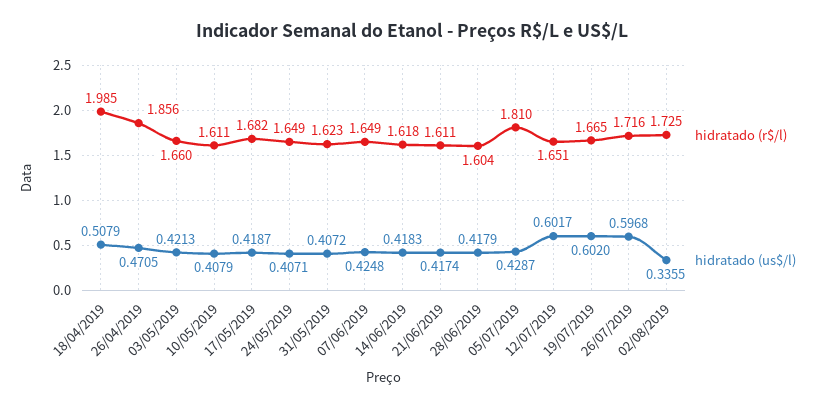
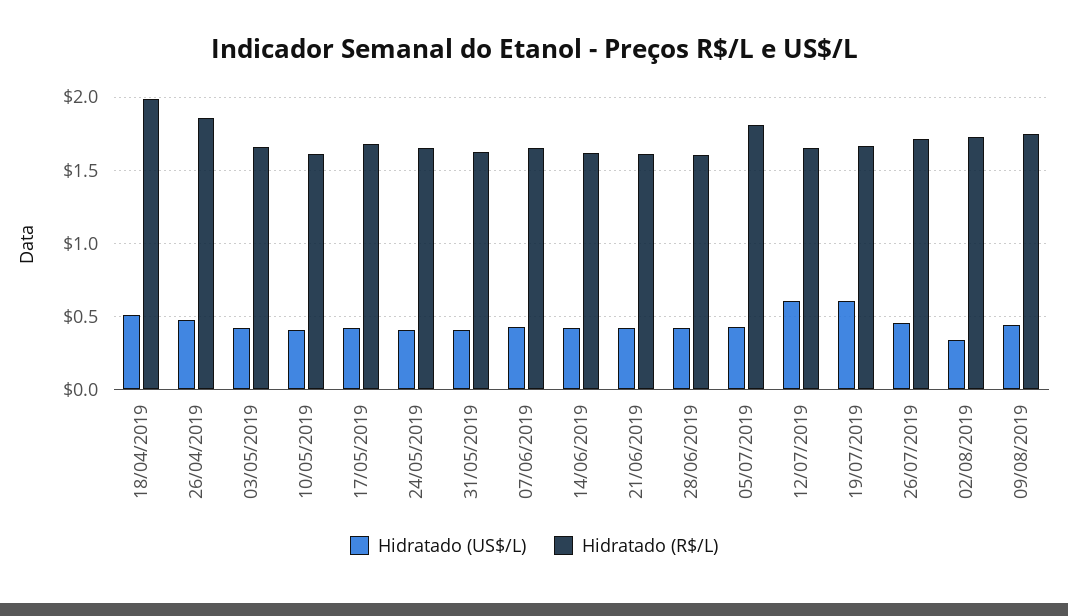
hidratado (us$/l), 26/07/2019: 0.5968 -> 0.45
hidratado (us$/l), 09/08/2019: none -> 0.45
hidratado (r$/l), 09/08/2019: none -> 1.75

